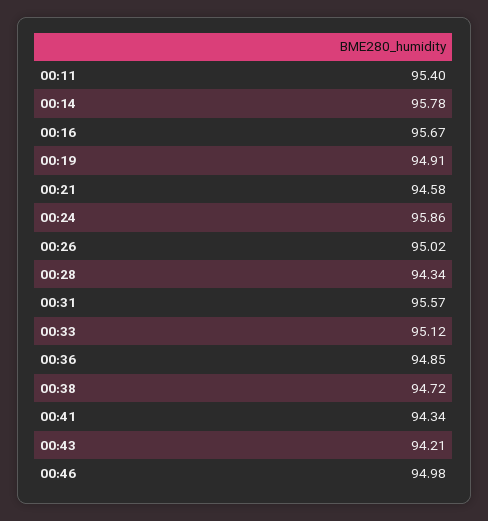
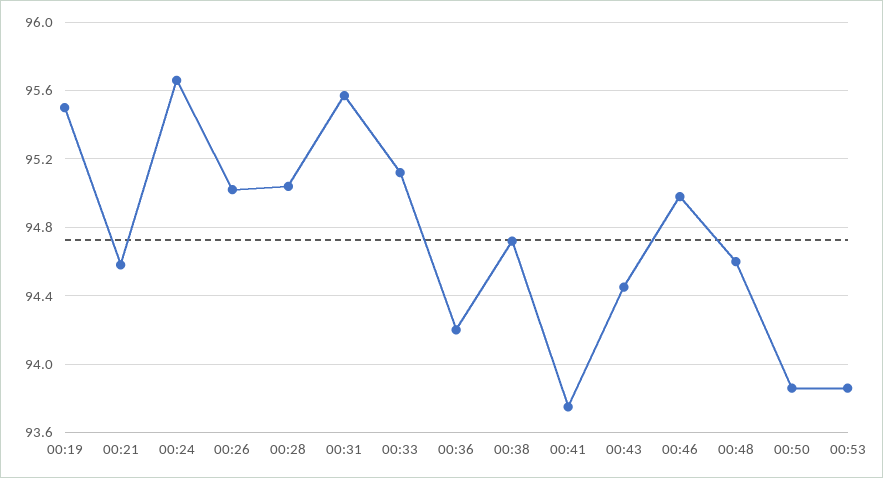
00:11: 95.4 -> none
00:14: 95.78 -> none
00:16: 95.67 -> none
00:19: 94.91 -> 95.5
00:24: 95.86 -> 95.65
00:28: 94.34 -> 95.05
00:36: 94.85 -> 94.2
00:41: 94.34 -> 93.75
00:43: 94.21 -> 94.45
00:48: none -> 94.6
00:50: none -> 93.85
00:53: none -> 93.85

